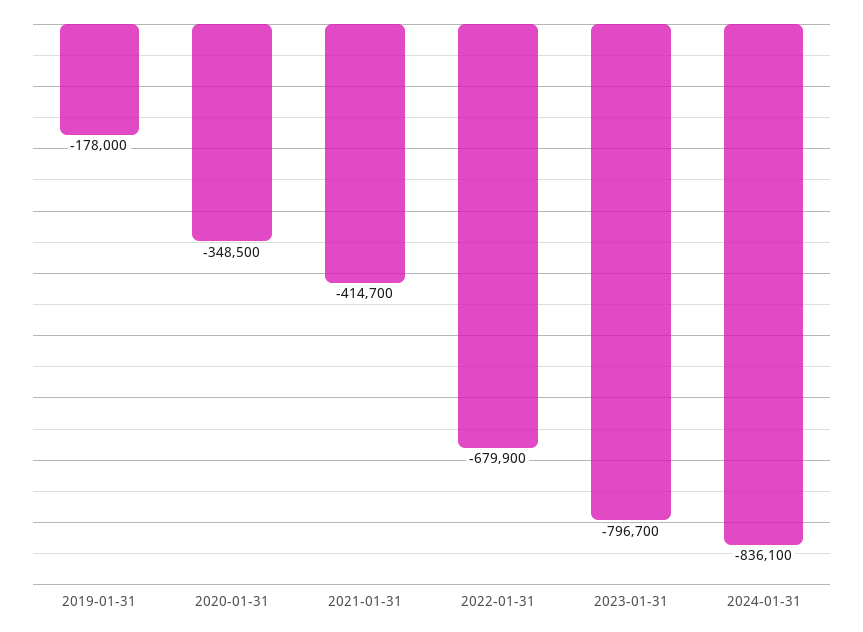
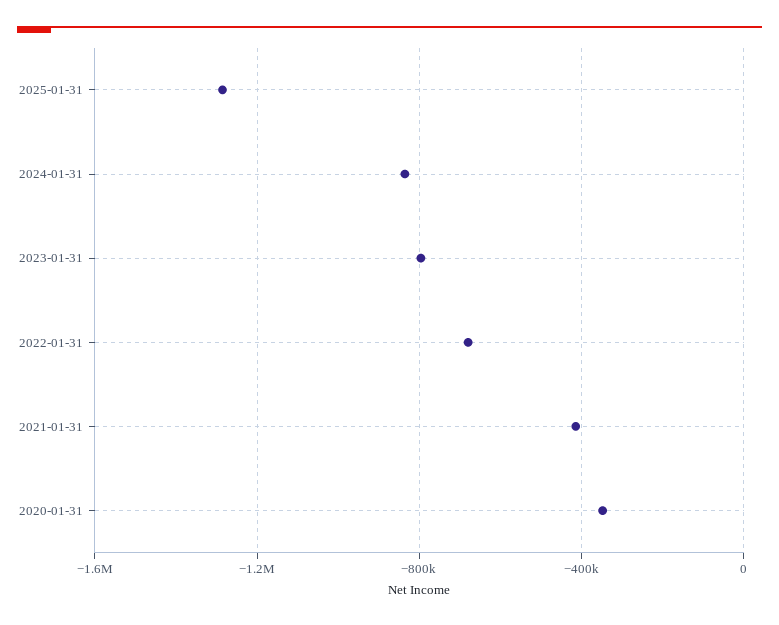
2019-01-31: -178000 -> none
2025-01-31: none -> -1300000

